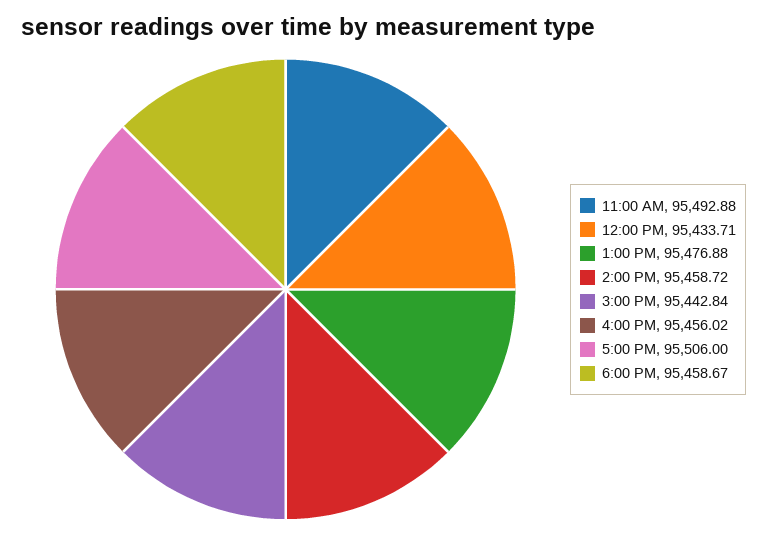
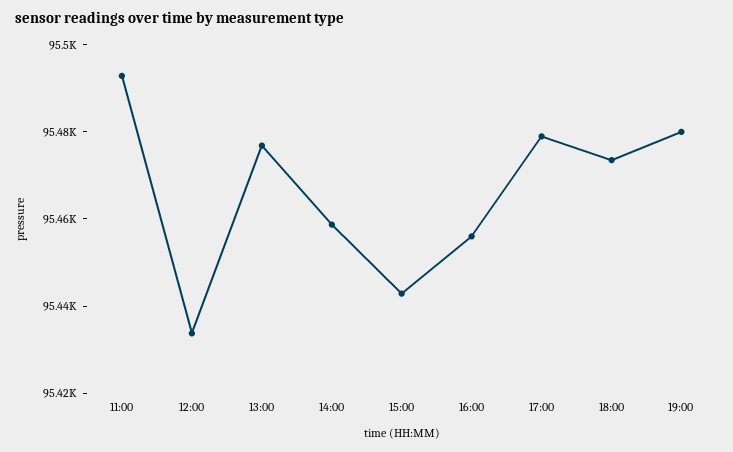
5:00 PM: 95506 -> 95480
6:00 PM: 95458.67 -> 95475
19:00: none -> 95480

